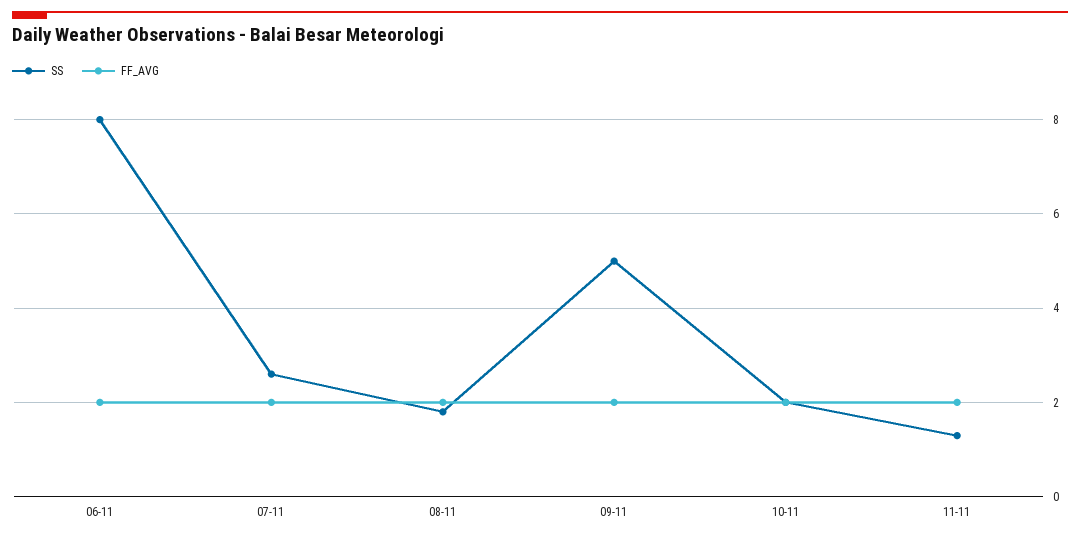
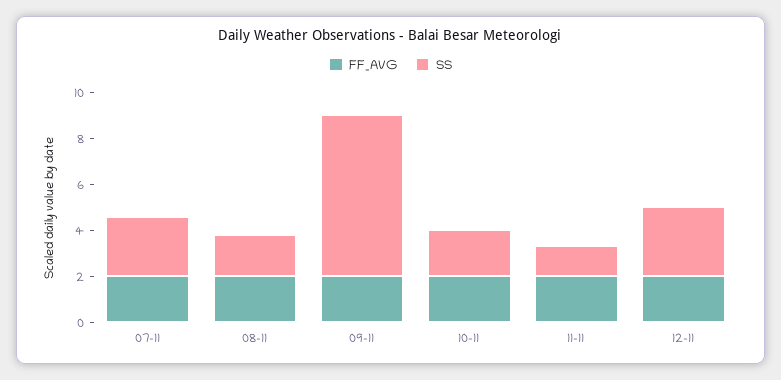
SS, 06-11: 8 -> none
FF_AVG, 06-11: 2 -> none
SS, 09-11: 5 -> 7
FF_AVG, 12-11: none -> 2
SS, 12-11: none -> 3

